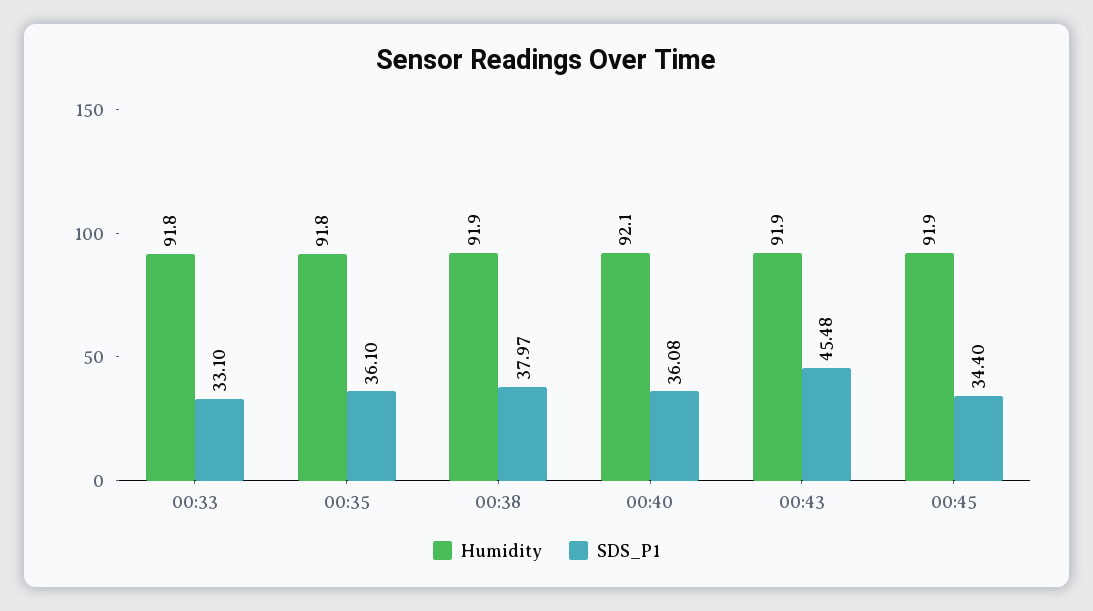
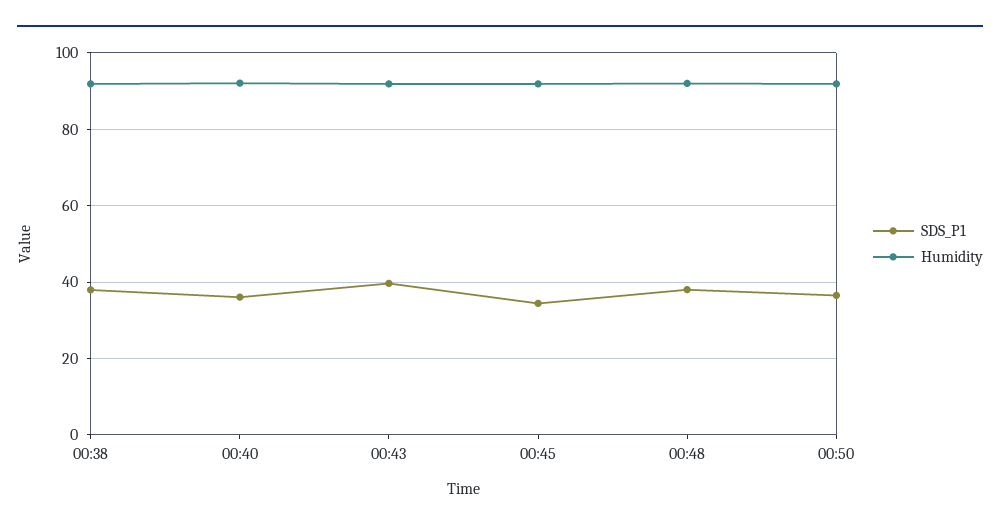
Humidity, 00:33: 91.8 -> none
SDS_P1, 00:33: 33.1 -> none
Humidity, 00:35: 91.8 -> none
SDS_P1, 00:35: 36.1 -> none
SDS_P1, 00:43: 45.48 -> 40
SDS_P1, 00:48: none -> 38
Humidity, 00:48: none -> 92
SDS_P1, 00:50: none -> 36
Humidity, 00:50: none -> 92

